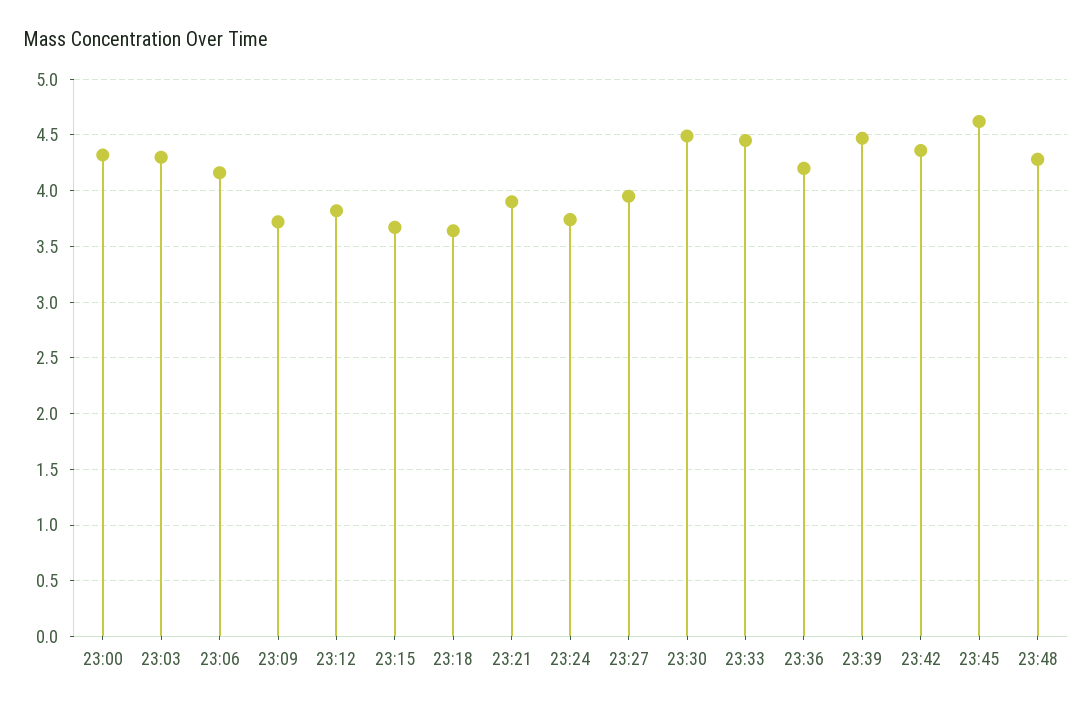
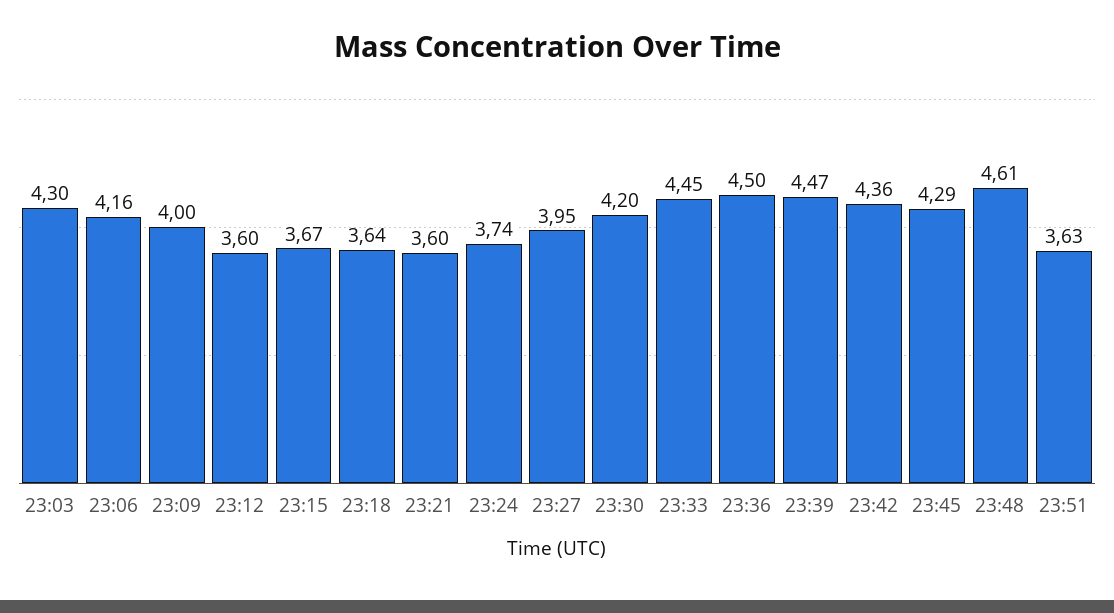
23:00: 4.3 -> none
23:09: 3.7 -> 4
23:12: 3.8 -> 3.6
23:21: 3.9 -> 3.6
23:30: 4.5 -> 4.2
23:36: 4.2 -> 4.5
23:45: 4.6 -> 4.29
23:48: 4.3 -> 4.61
23:51: none -> 3.63

